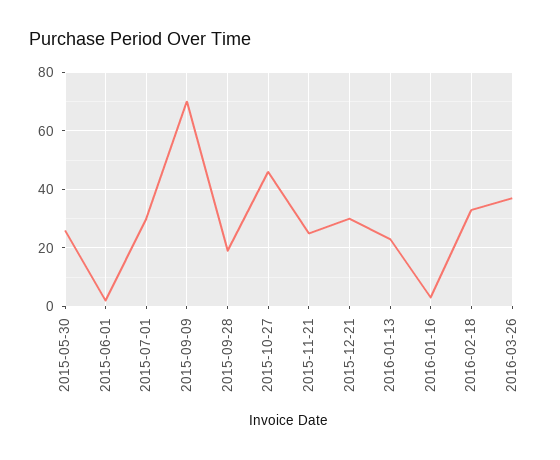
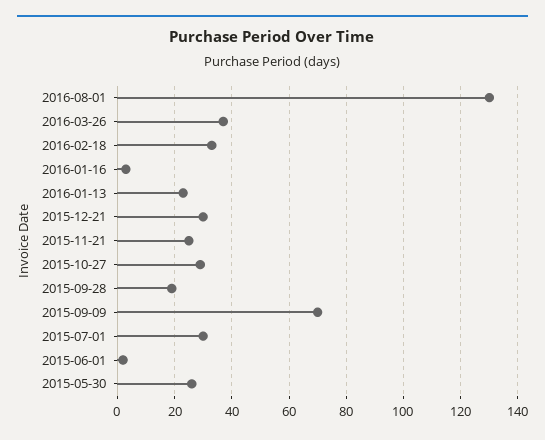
2015-10-27: 45 -> 30
2016-08-01: none -> 130

